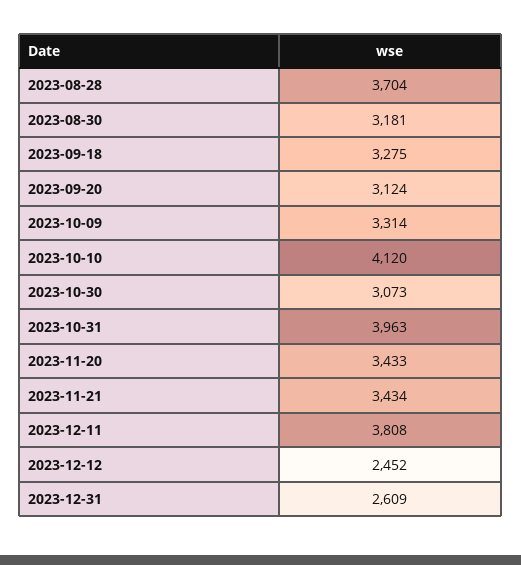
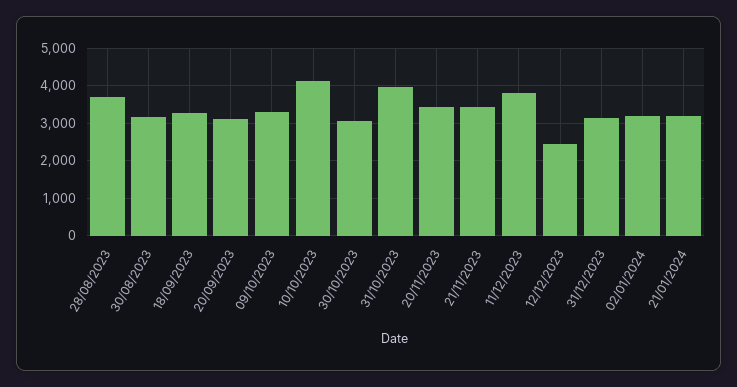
2023-12-31: 2609 -> 3200
02/01/2024: none -> 3200
21/01/2024: none -> 3200

